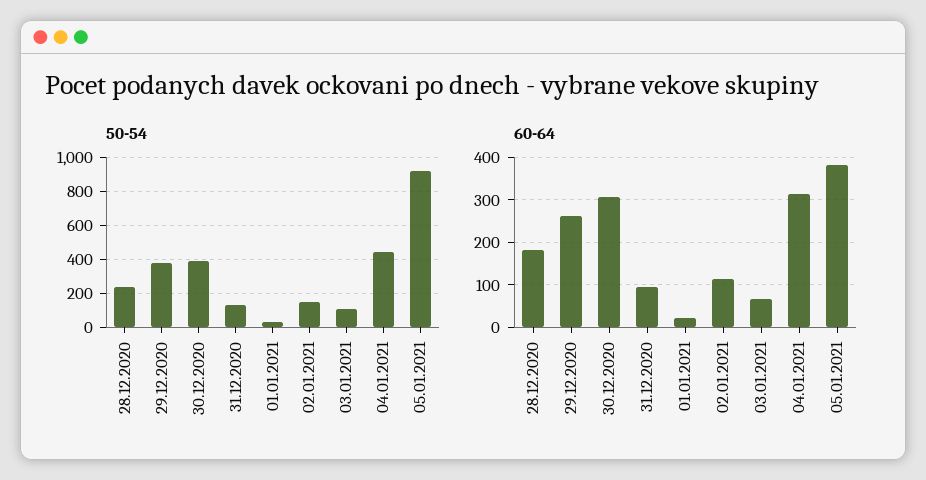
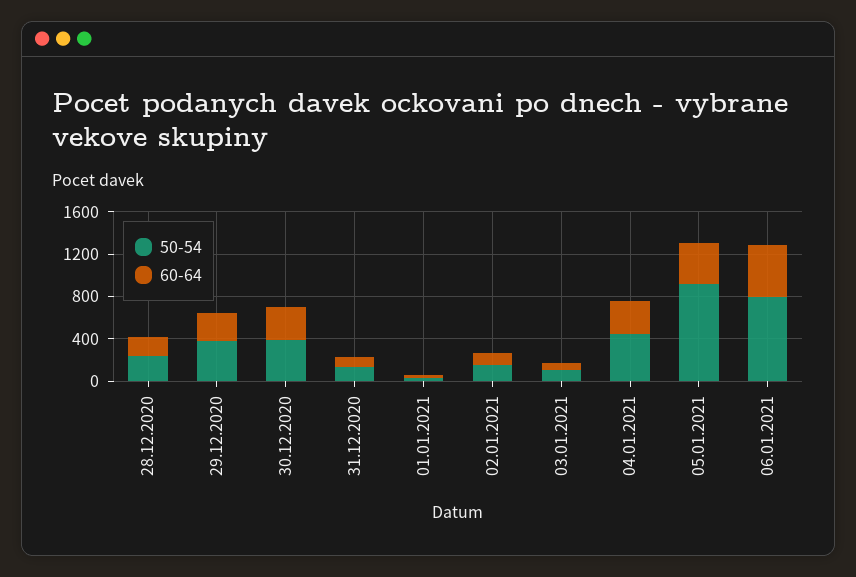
50-54, 06.01.2021: none -> 800
60-64, 06.01.2021: none -> 500

